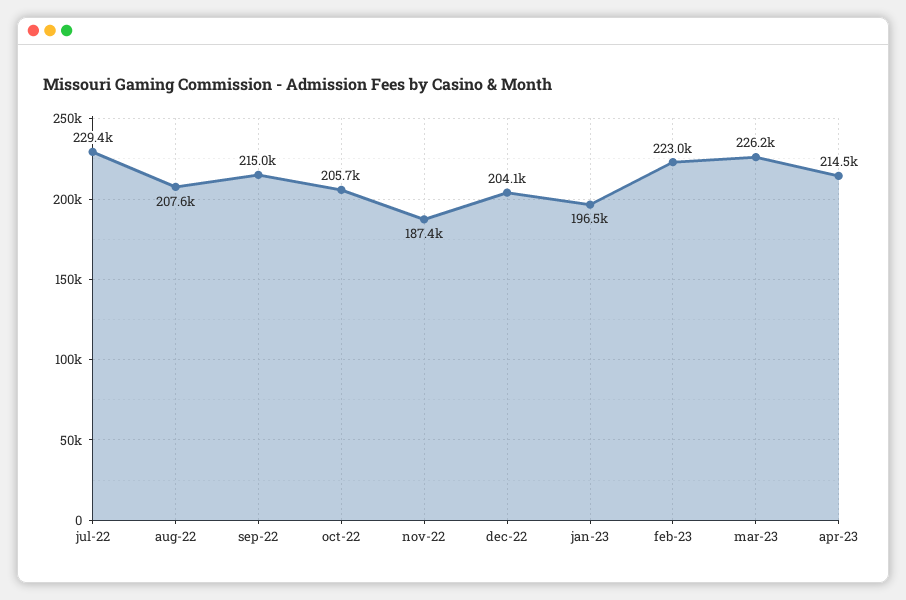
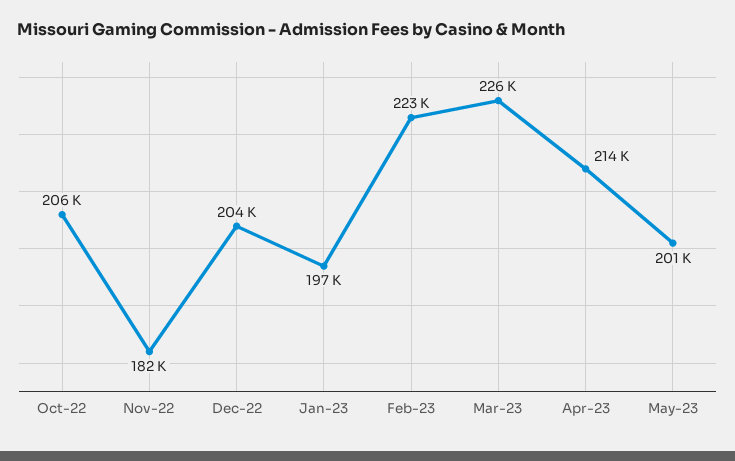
jul-22: 229400 -> none
aug-22: 207600 -> none
sep-22: 215000 -> none
nov-22: 187400 -> 182000
May-23: none -> 201000

